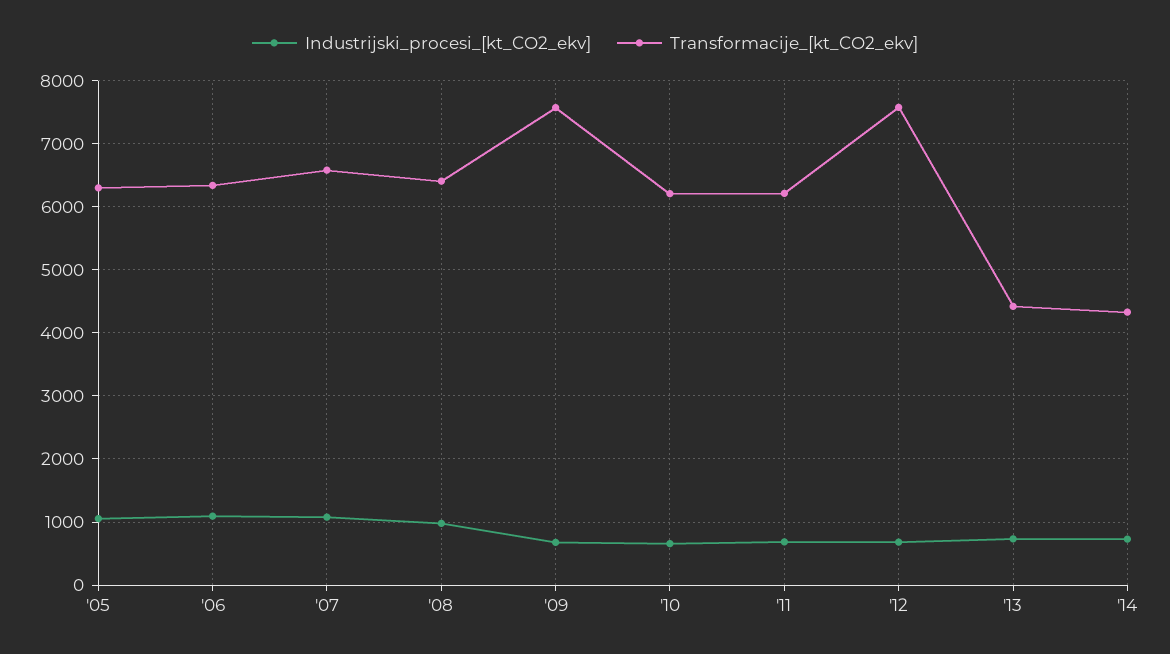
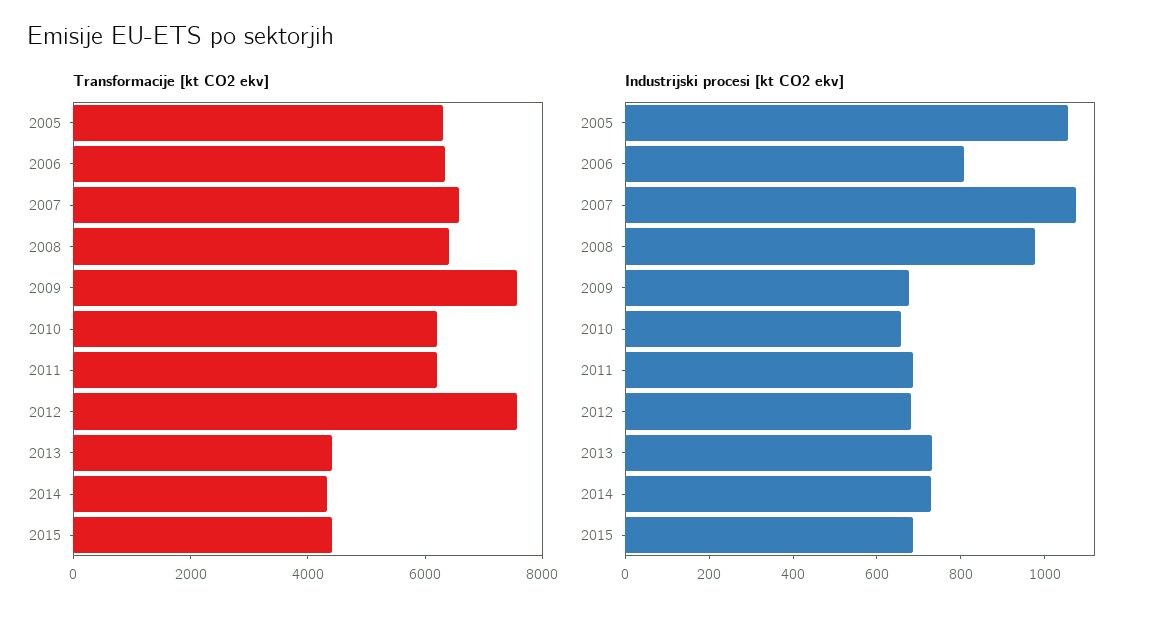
Industrijski_procesi_[kt_CO2_ekv], '06: 1100 -> 800
Transformacije_[kt_CO2_ekv], 2015: none -> 4500
Industrijski_procesi_[kt_CO2_ekv], 2015: none -> 700

